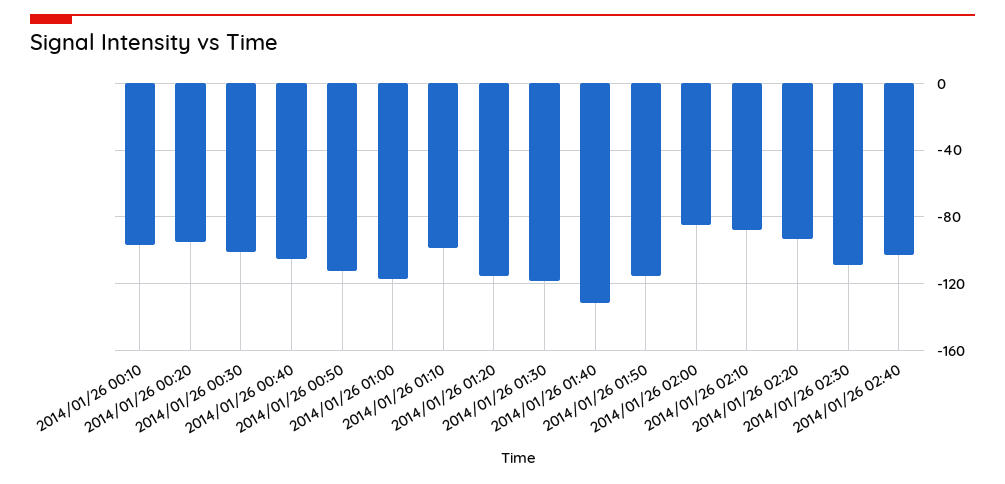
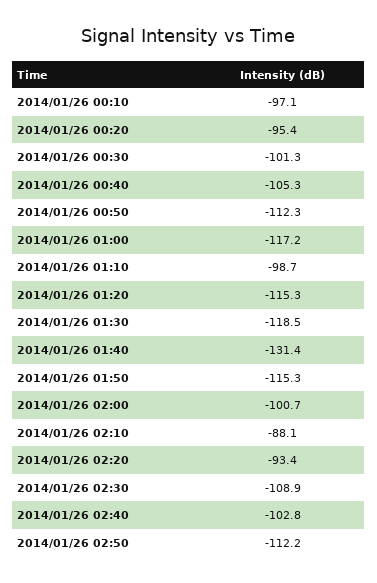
2014/01/26 02:00: -85 -> -100.7
2014/01/26 02:50: none -> -112.2

